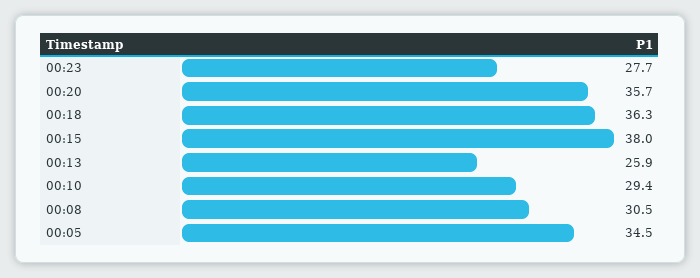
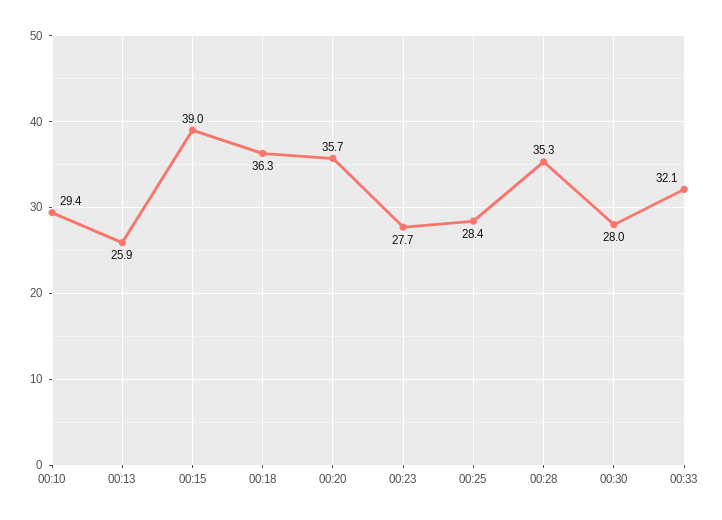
00:15: 38 -> 39
00:08: 30.5 -> none
00:05: 34.5 -> none
00:25: none -> 28.4
00:28: none -> 35.3
00:30: none -> 28
00:33: none -> 32.1

